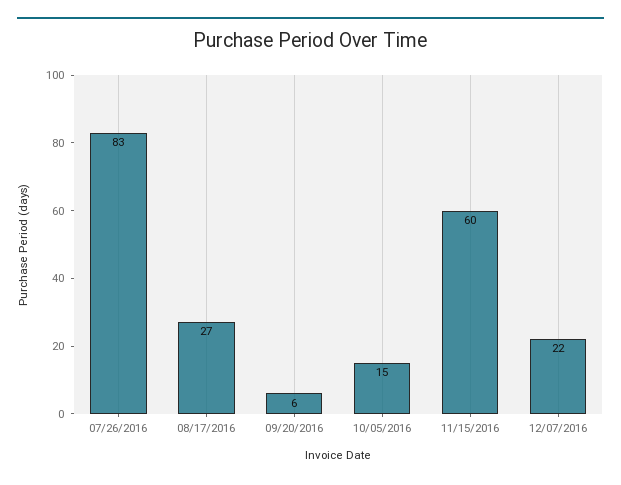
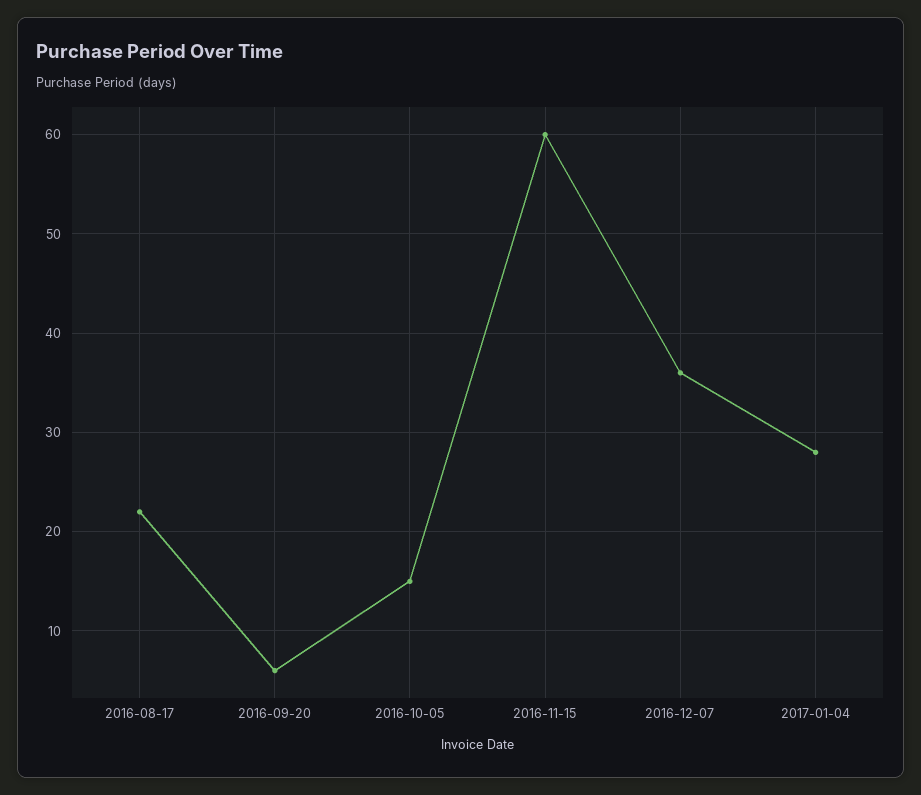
07/26/2016: 83 -> none
08/17/2016: 27 -> 22
12/07/2016: 22 -> 36
2017-01-04: none -> 28

